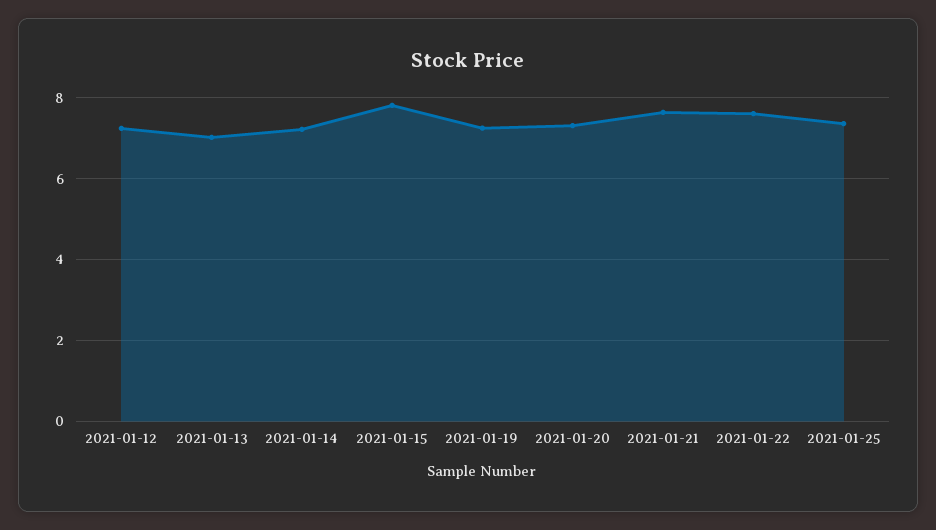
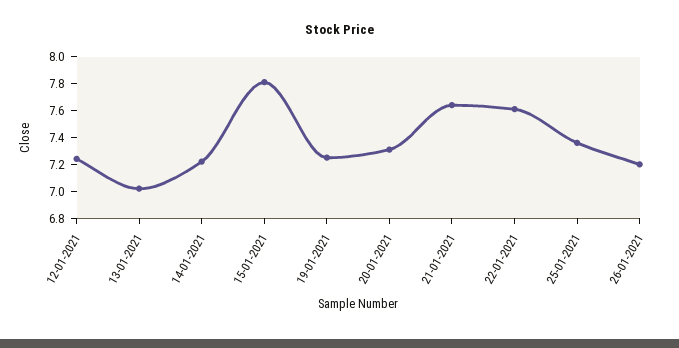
26-01-2021: none -> 7.2

